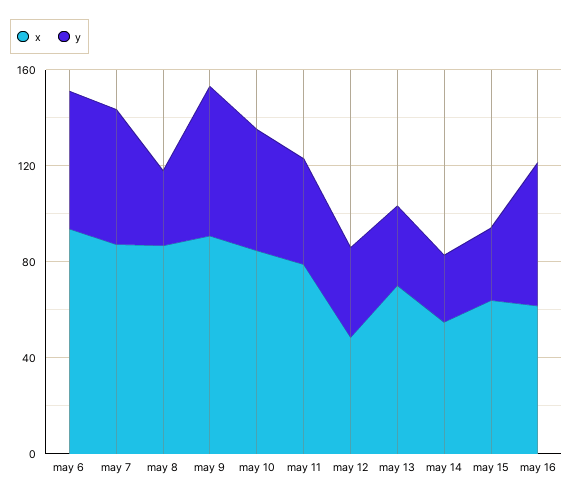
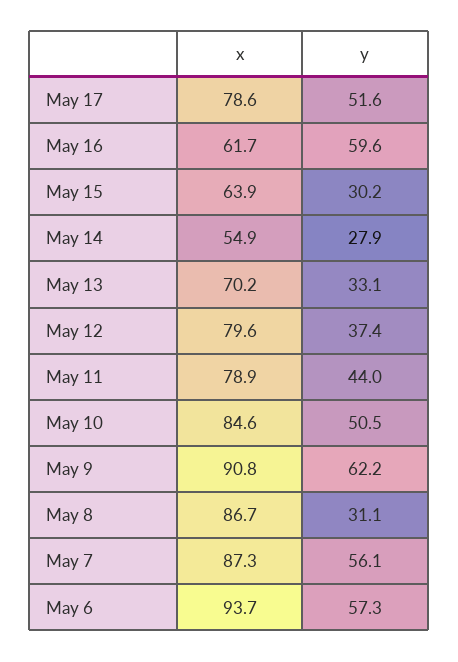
x, may 12: 50 -> 79.6
x, May 17: none -> 78.6
y, May 17: none -> 51.6

